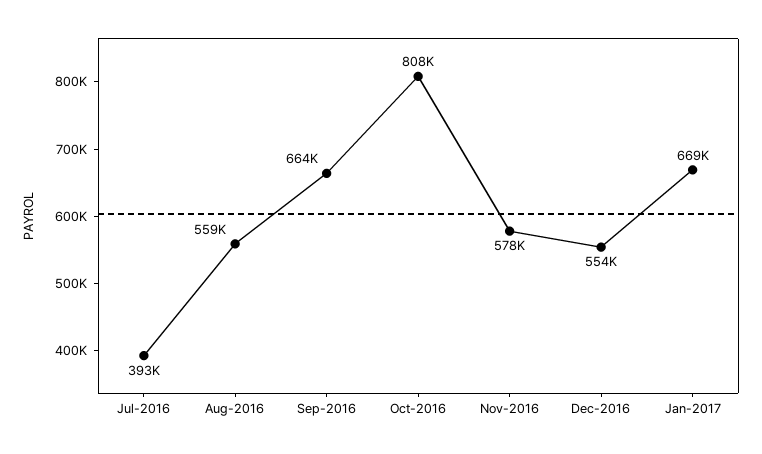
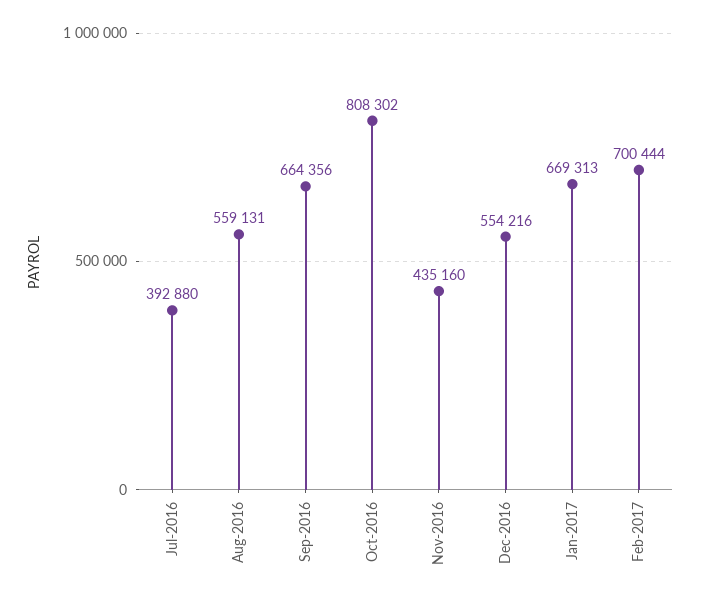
Nov-2016: 578000 -> 435160
Feb-2017: none -> 700444

